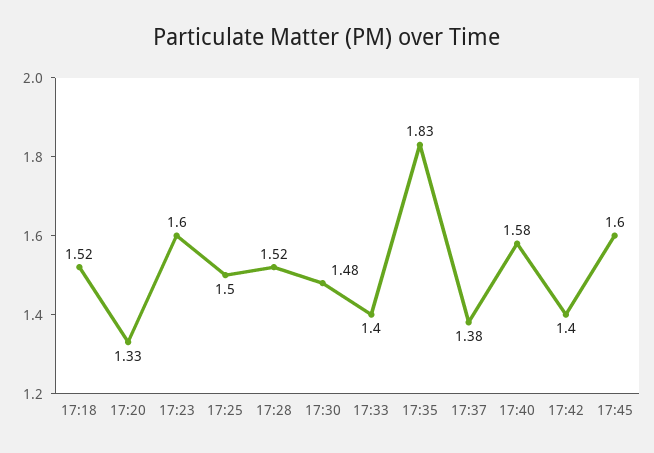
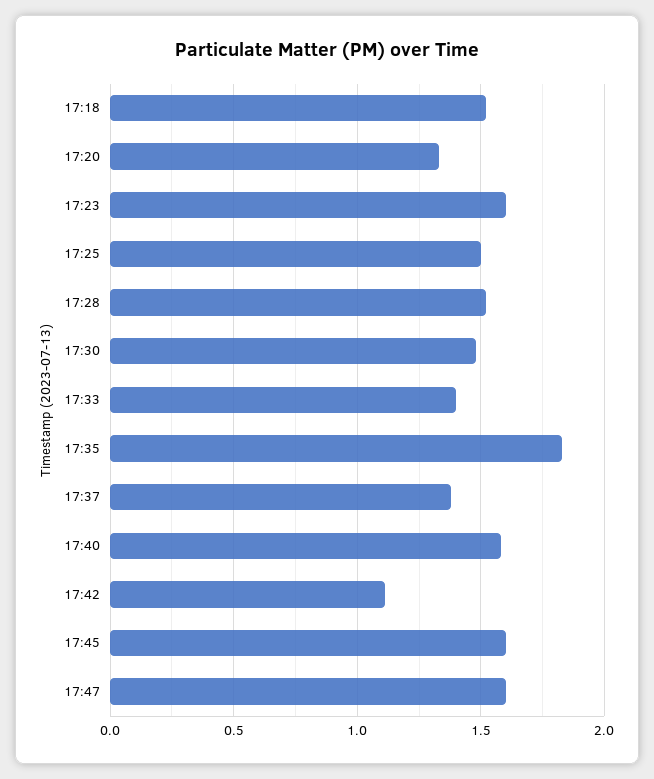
17:42: 1.4 -> 1.1
17:47: none -> 1.6

